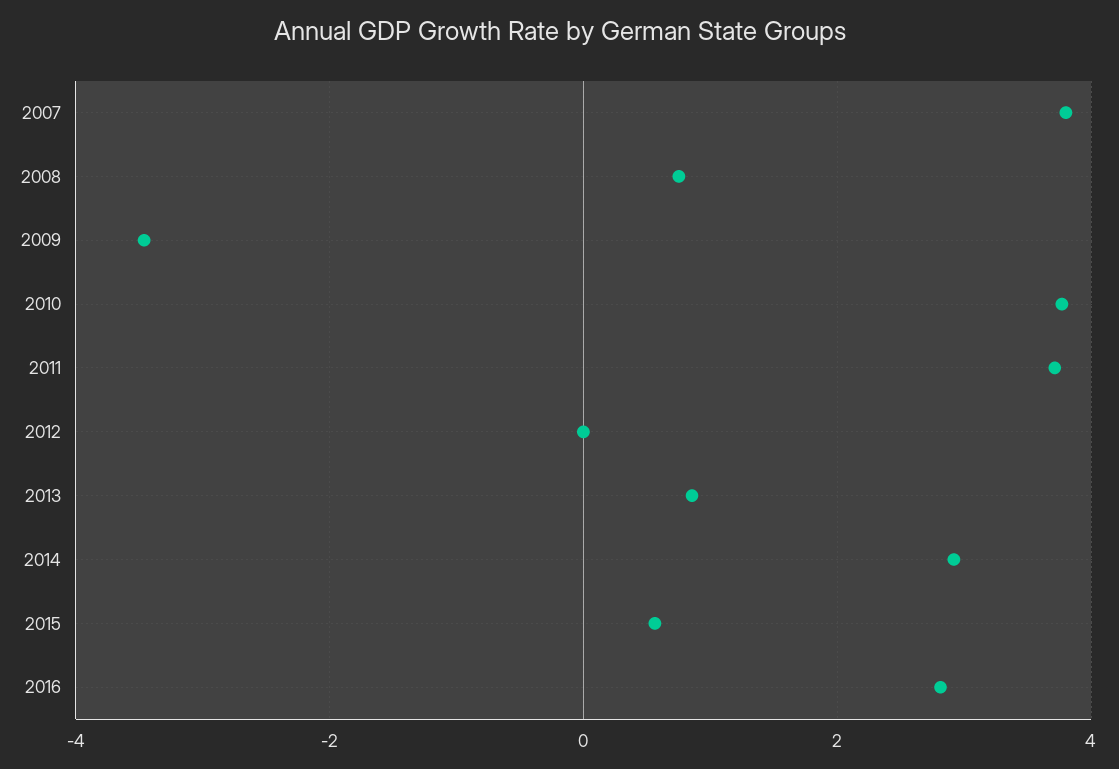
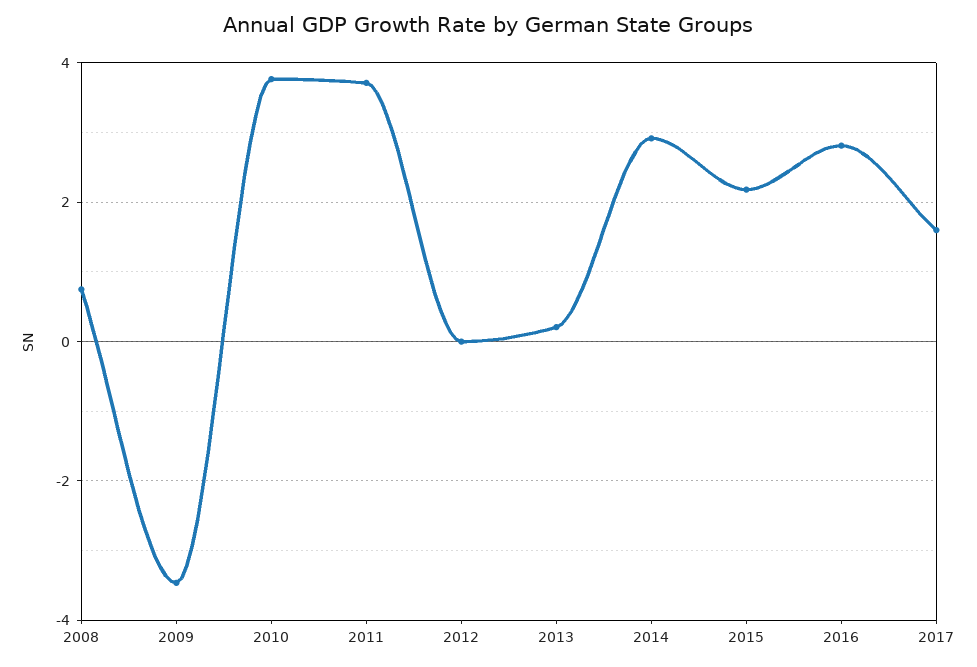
2007: 3.8 -> none
2013: 0.8 -> 0.2
2015: 0.6 -> 2.2
2017: none -> 1.6

